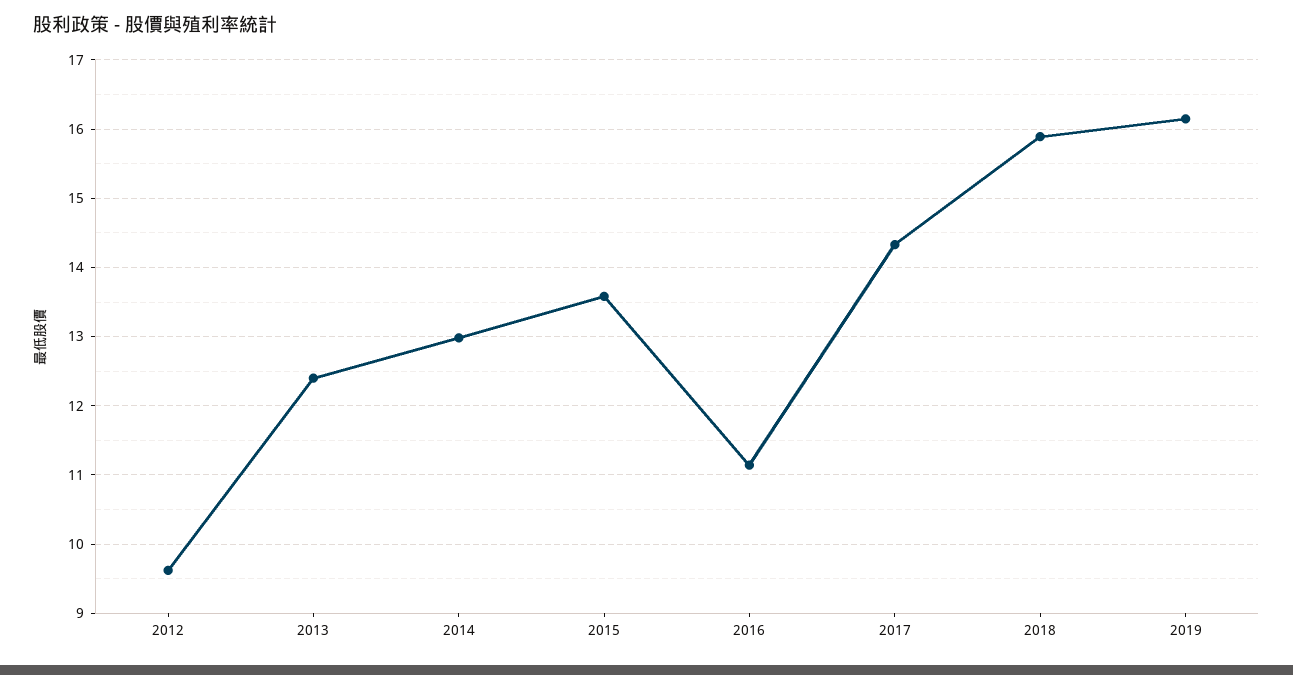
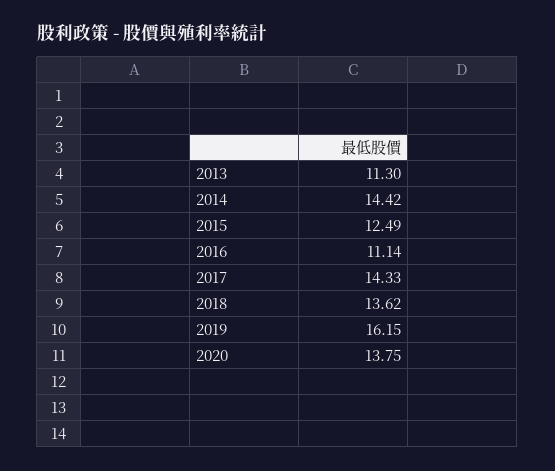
2012: 9.6 -> none
2013: 12.4 -> 11.3
2014: 13 -> 14.42
2015: 13.6 -> 12.49
2018: 15.9 -> 13.62
2020: none -> 13.75

